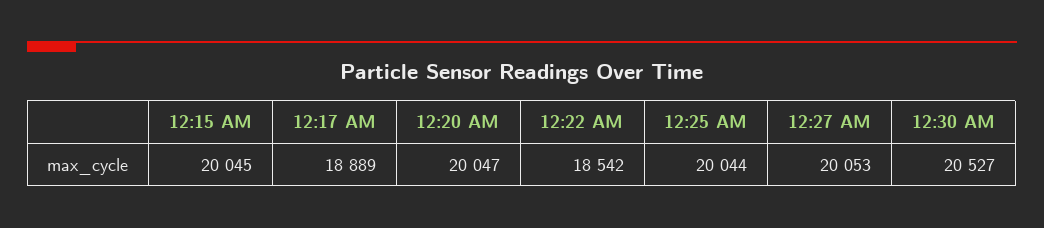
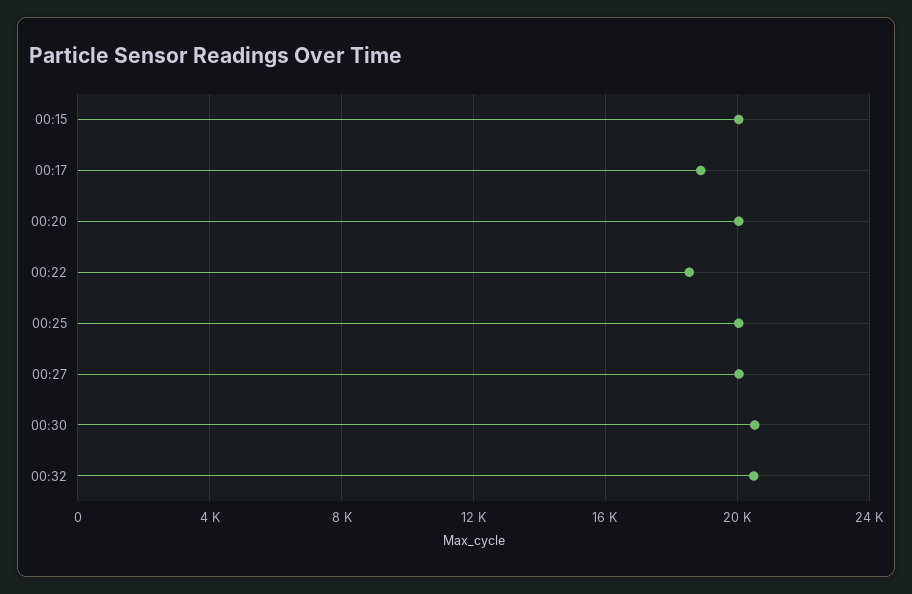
00:32: none -> 20500

